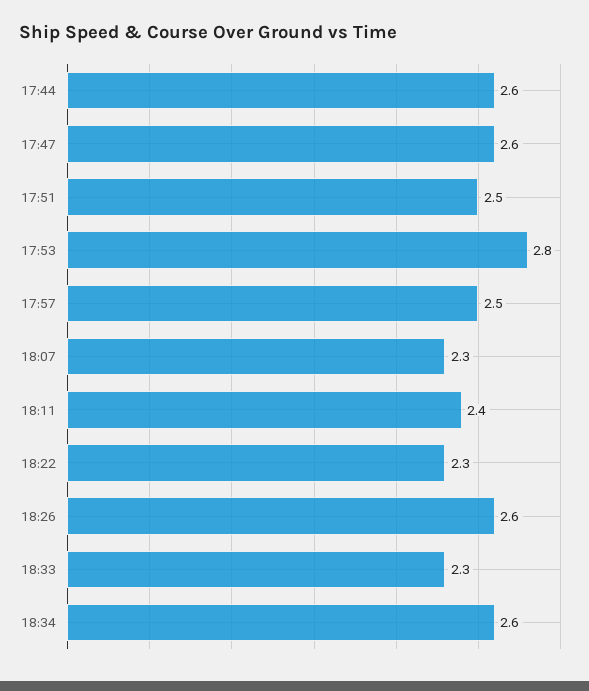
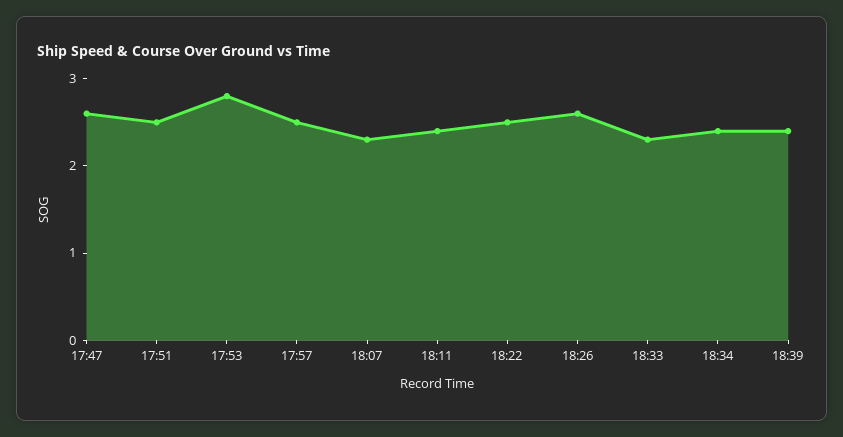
17:44: 2.6 -> none
18:22: 2.3 -> 2.5
18:34: 2.6 -> 2.4
18:39: none -> 2.4

